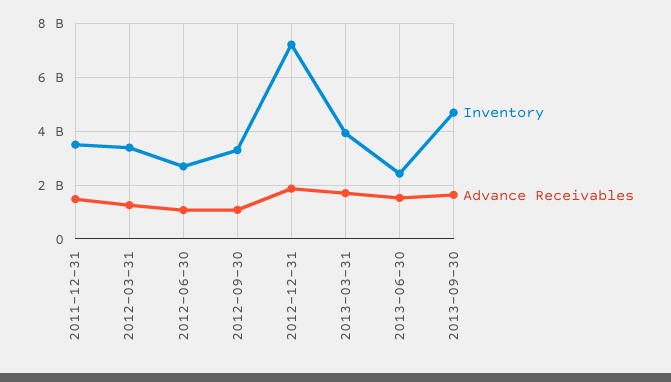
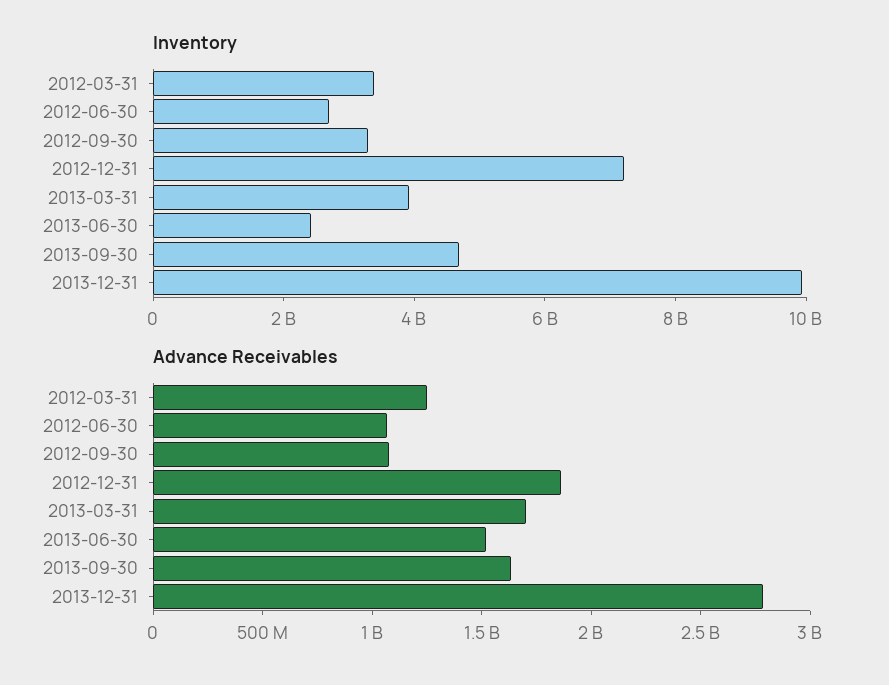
Inventory, 2011-12-31: 3500000000 -> none
Advance Receivables, 2011-12-31: 1500000000 -> none
Inventory, 2013-12-31: none -> 10000000000
Advance Receivables, 2013-12-31: none -> 2800000000

